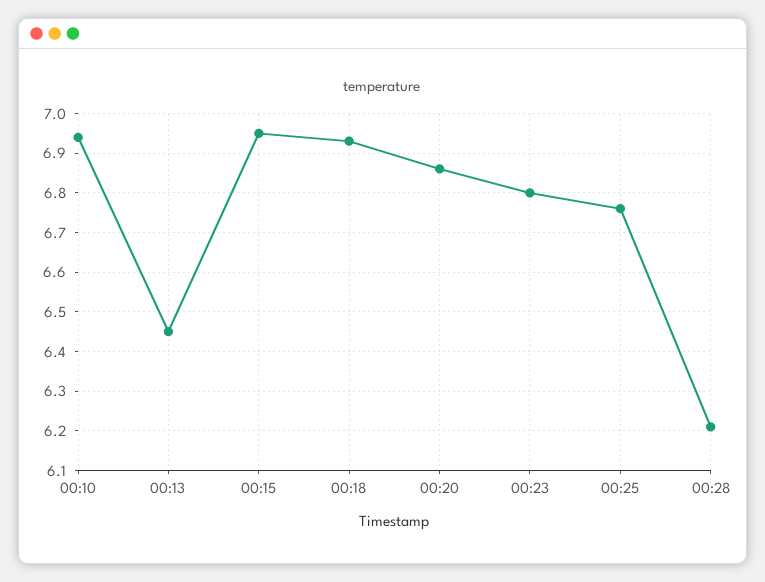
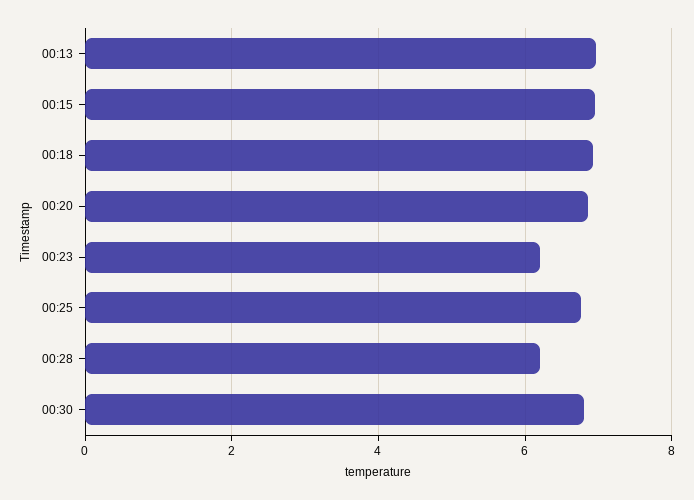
00:10: 6.95 -> none
00:13: 6.45 -> 7
00:23: 6.8 -> 6.2
00:30: none -> 6.8

